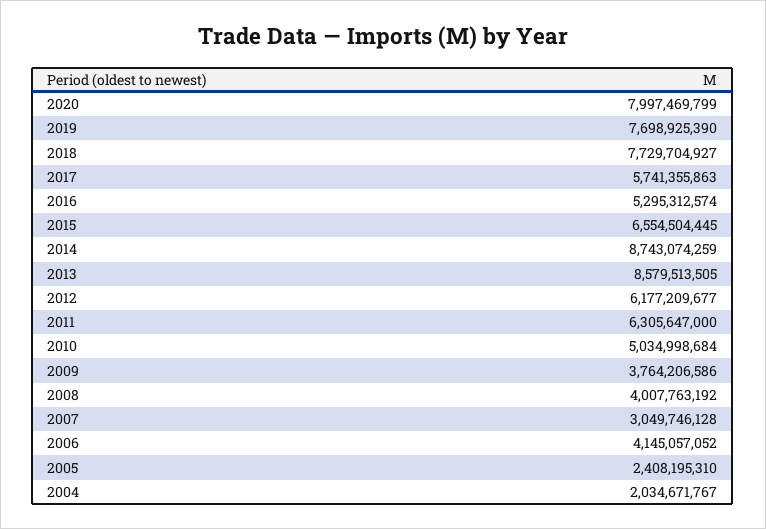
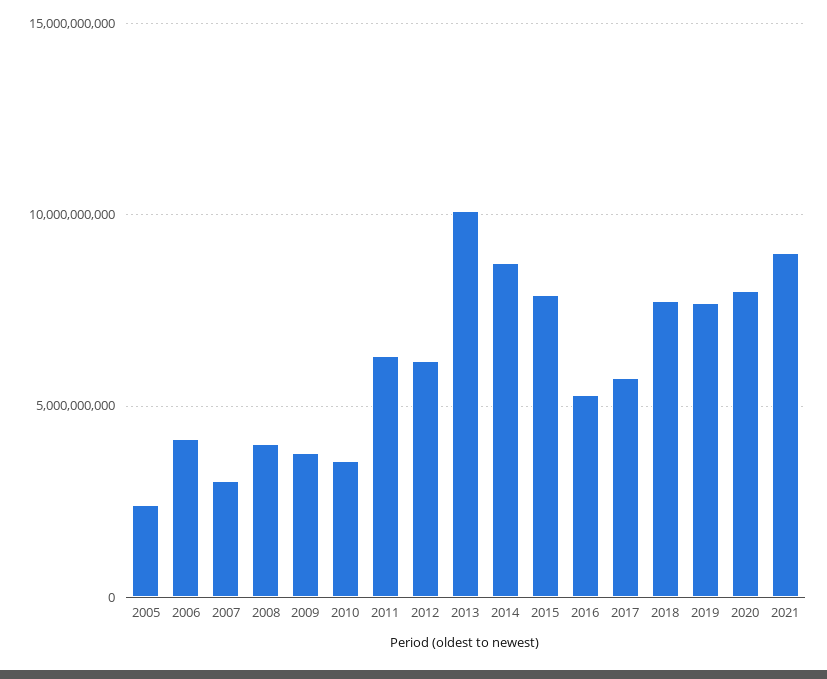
2015: 6554504445 -> 8000000000
2013: 8579513505 -> 10000000000
2010: 5034998684 -> 3500000000
2004: 2034671767 -> none
2021: none -> 9000000000

